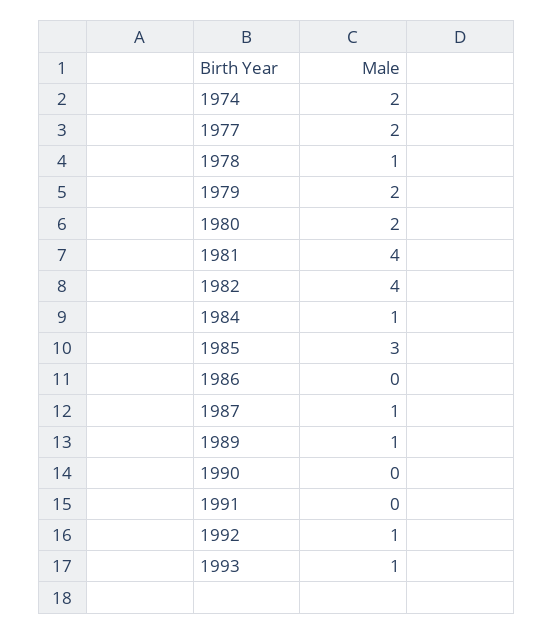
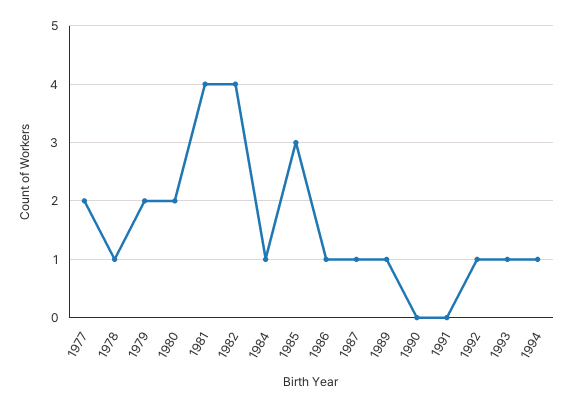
1974: 2 -> none
1986: 0 -> 1
1994: none -> 1

